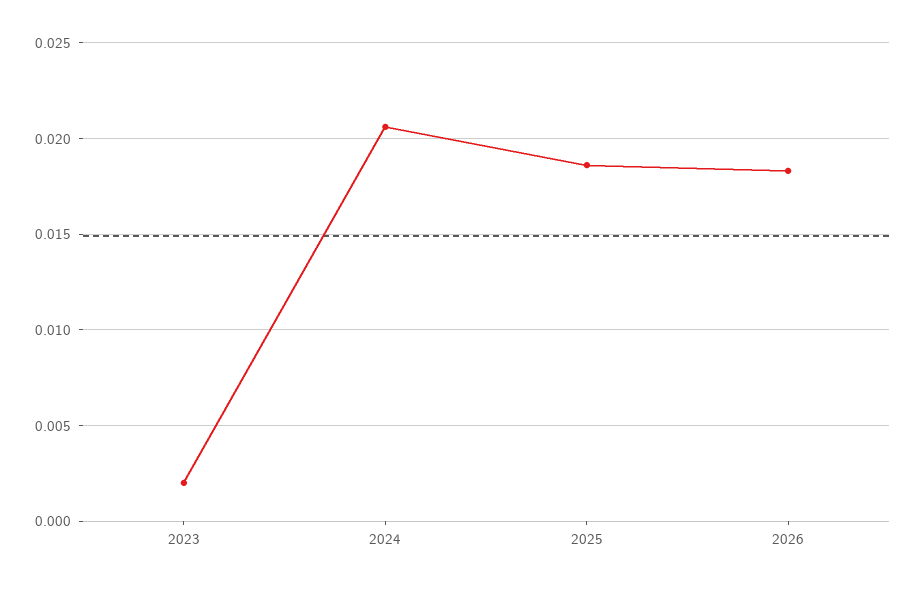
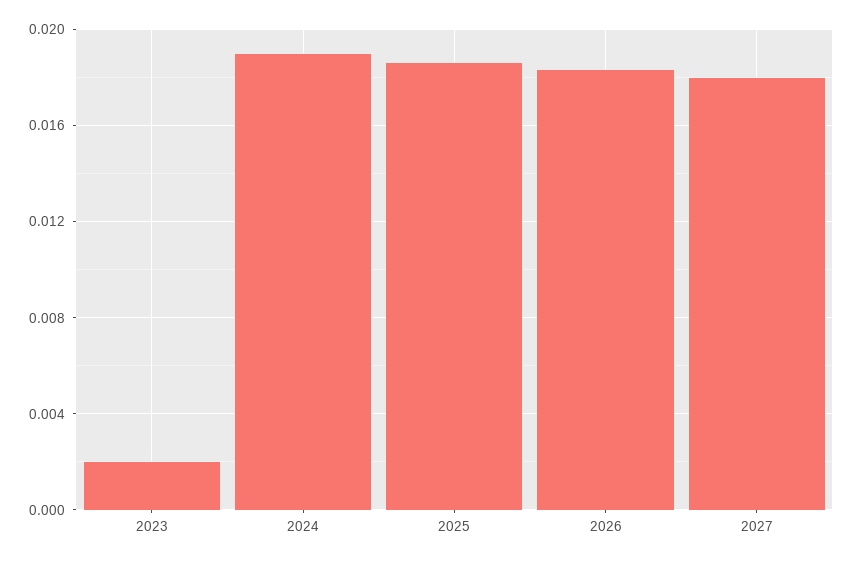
2024: 0.0205 -> 0.019
2027: none -> 0.018

